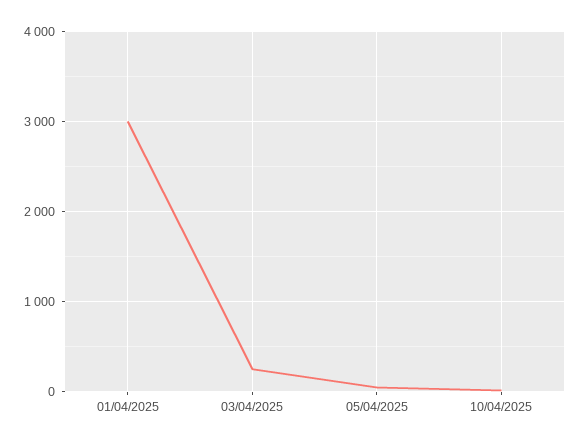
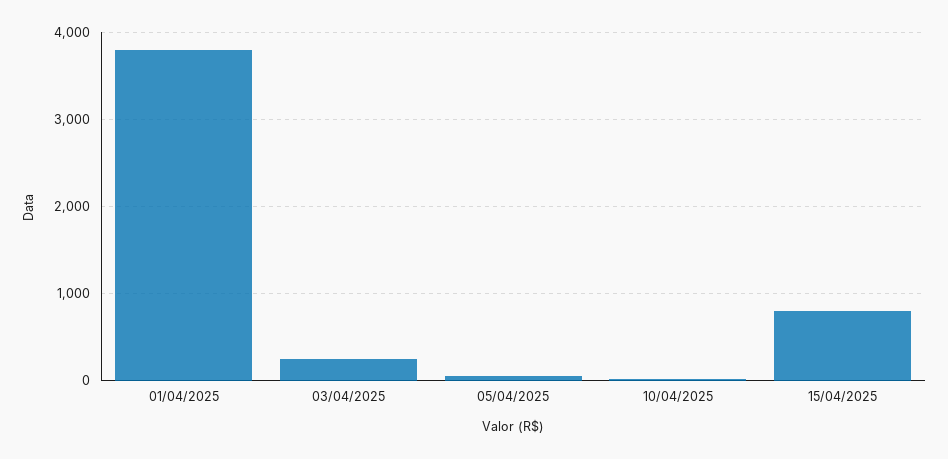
01/04/2025: 3000 -> 3800
15/04/2025: none -> 800

